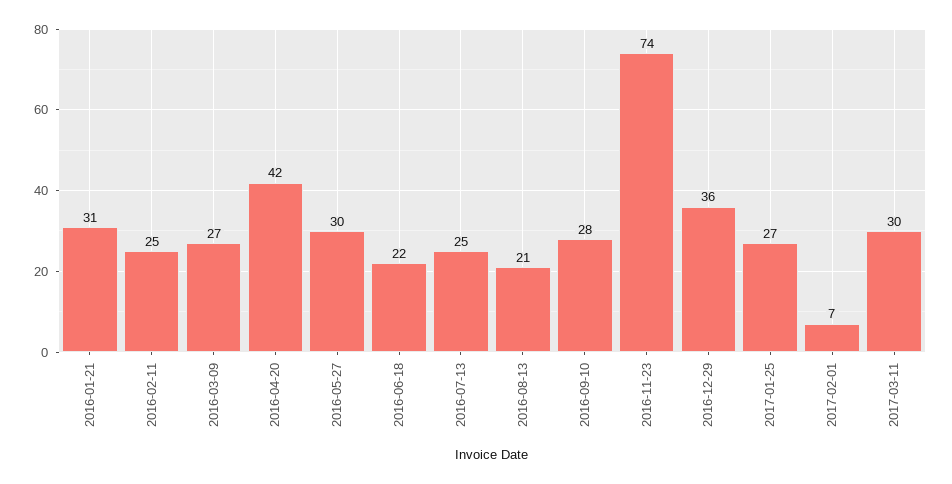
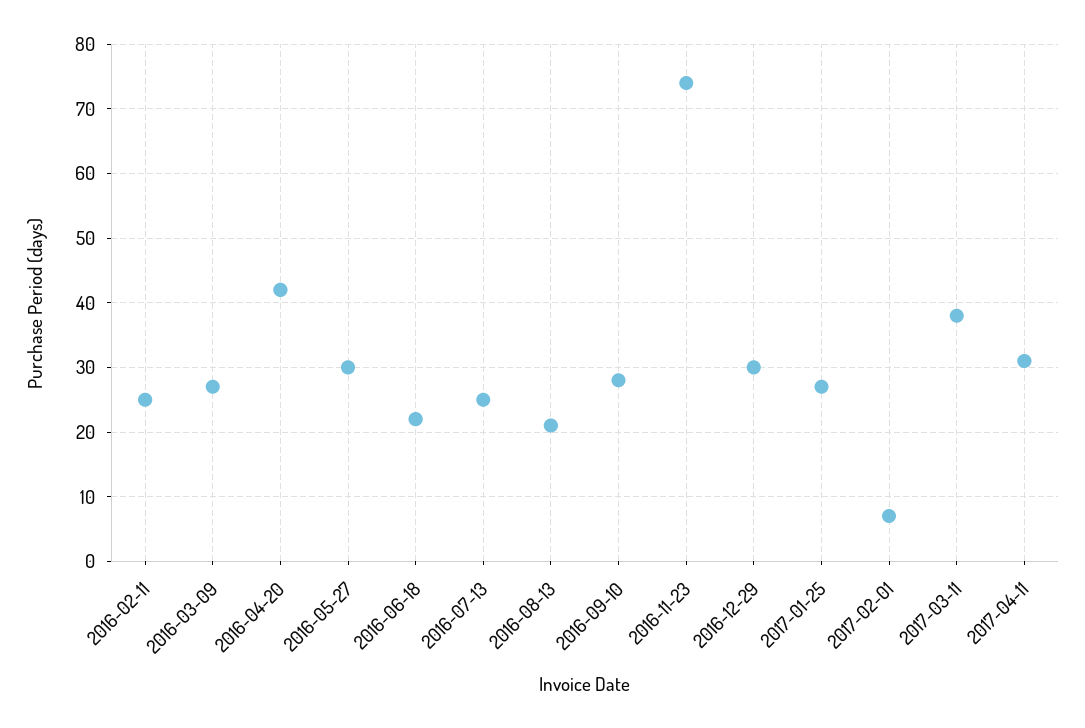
2016-01-21: 31 -> none
2016-12-29: 36 -> 30
2017-03-11: 30 -> 38
2017-04-11: none -> 31

